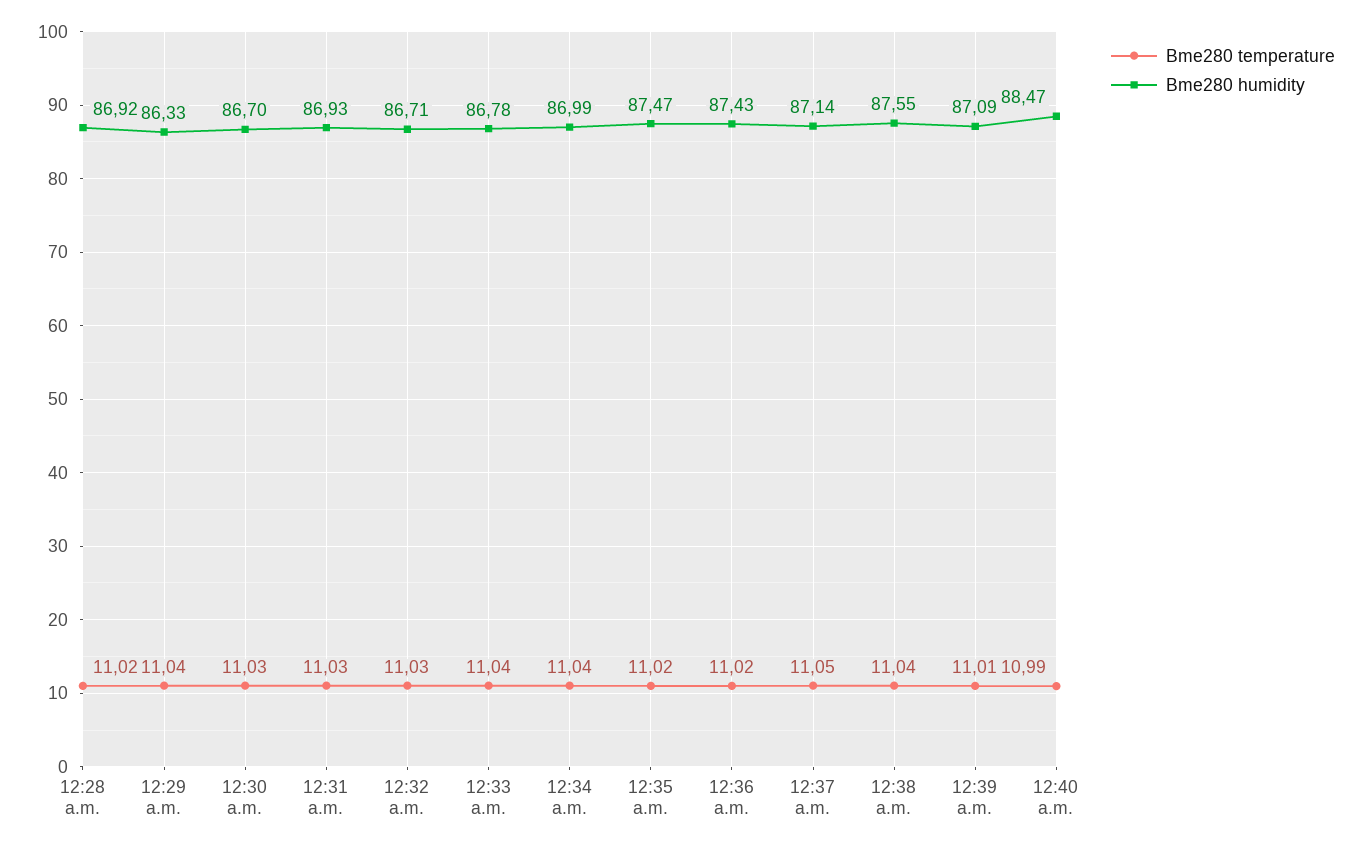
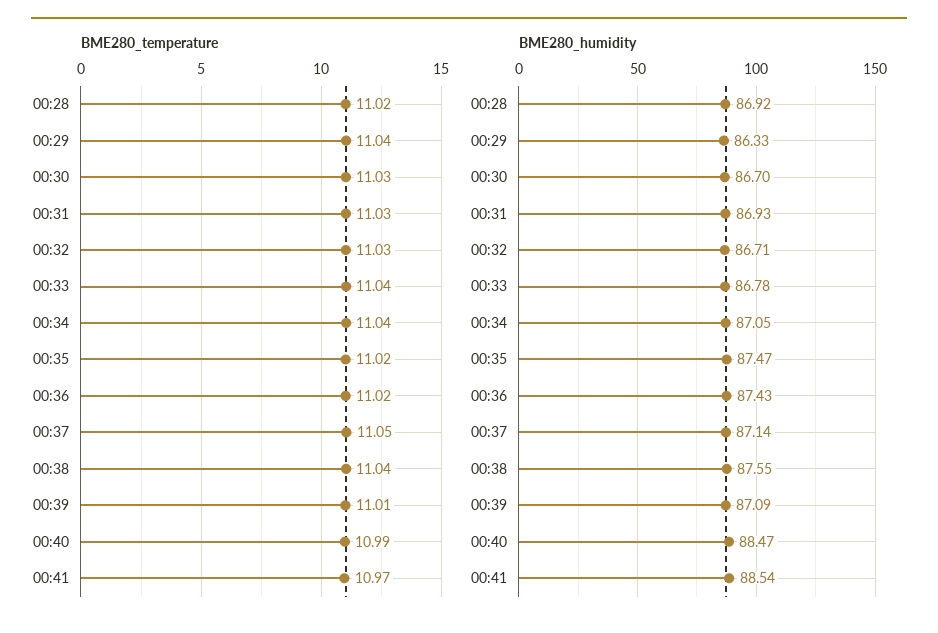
Bme280 humidity, 12:34 a.m.: 86.99 -> 87.05
Bme280 temperature, 00:41: none -> 10.97
Bme280 humidity, 00:41: none -> 88.54

